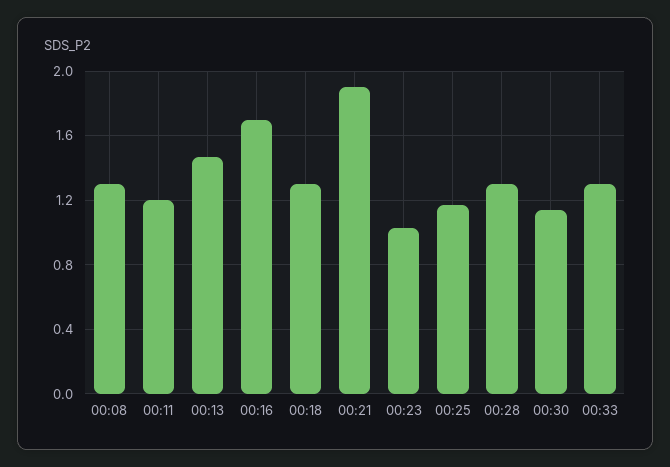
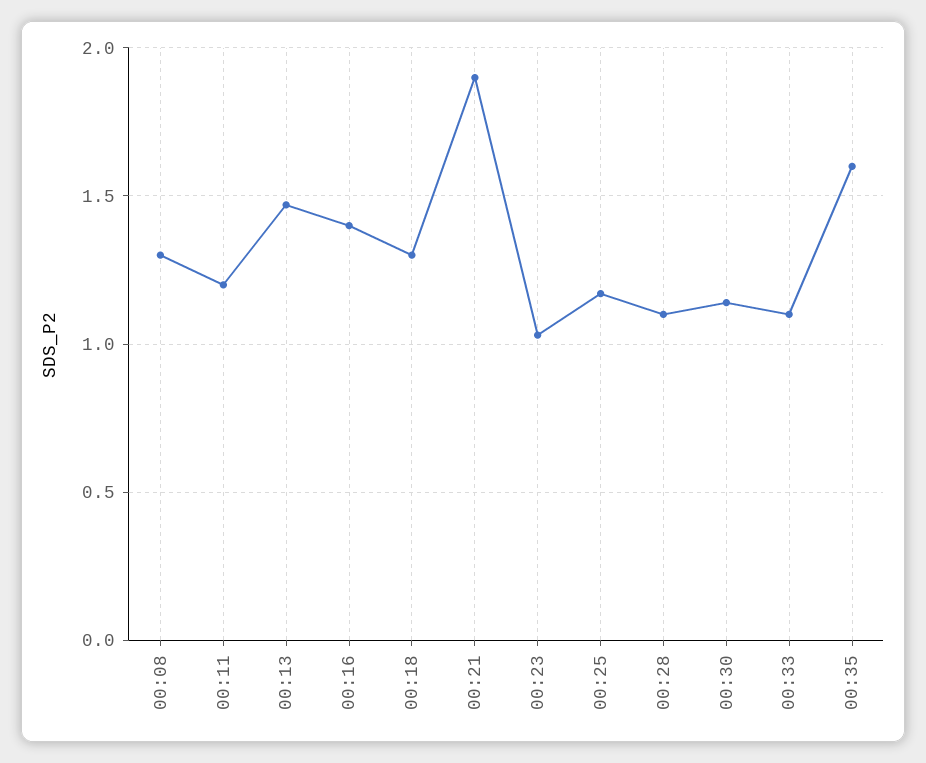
00:16: 1.7 -> 1.4
00:28: 1.3 -> 1.1
00:33: 1.3 -> 1.1
00:35: none -> 1.6

